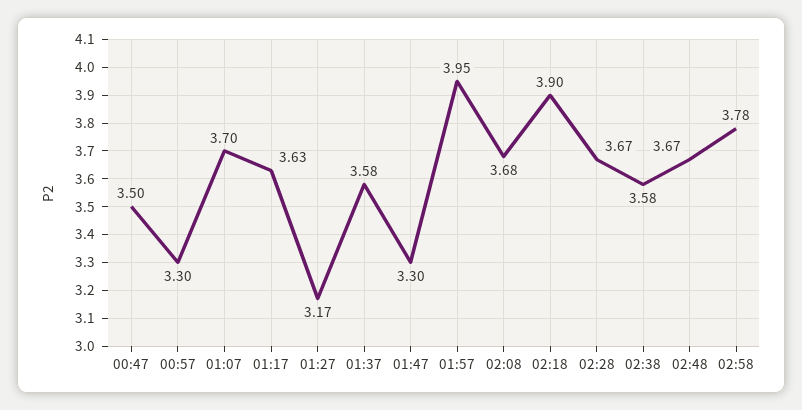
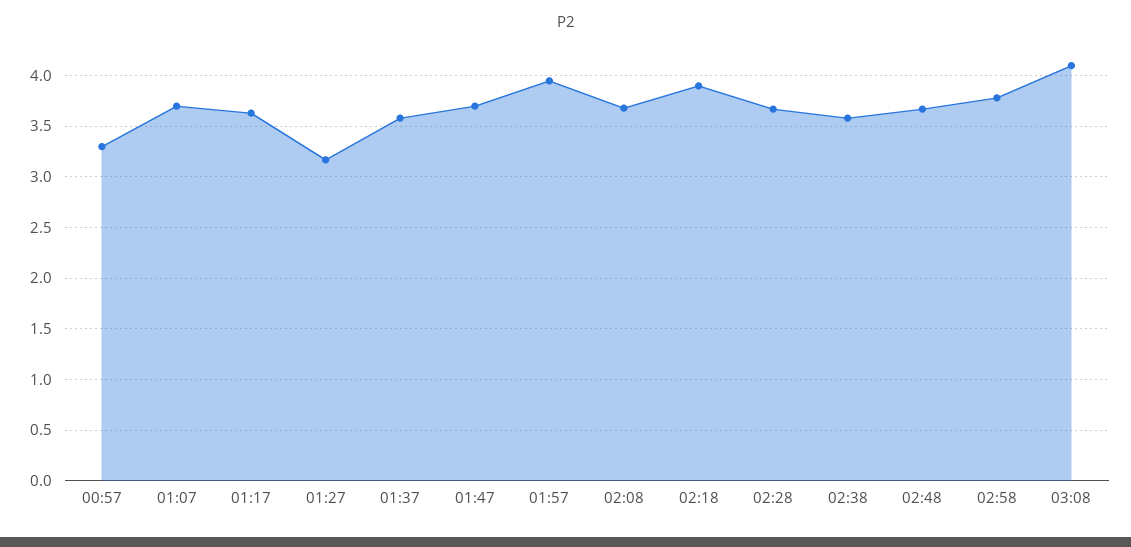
00:47: 3.5 -> none
01:47: 3.3 -> 3.7
03:08: none -> 4.1

